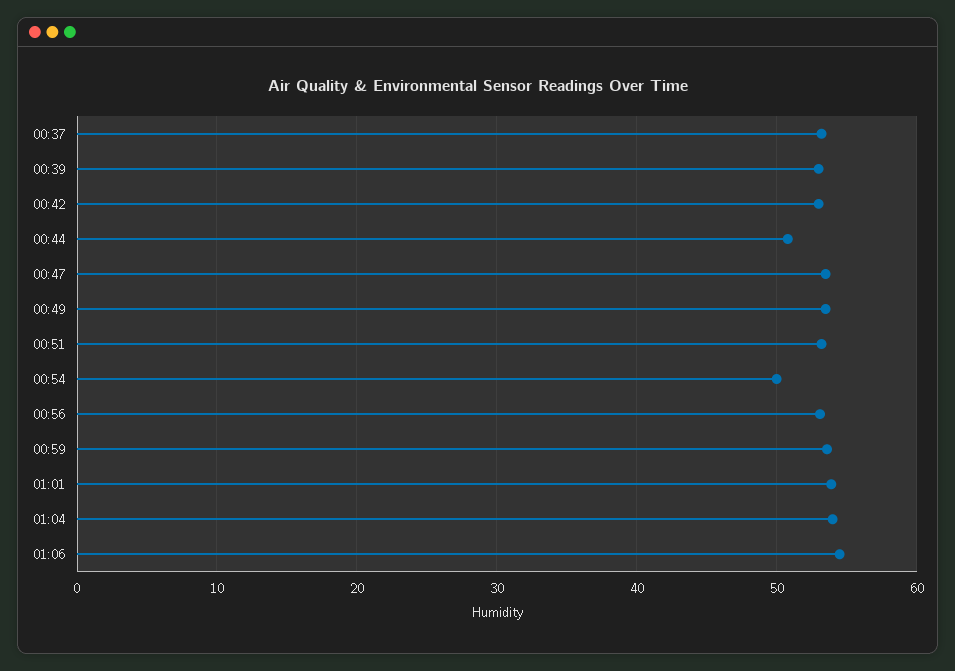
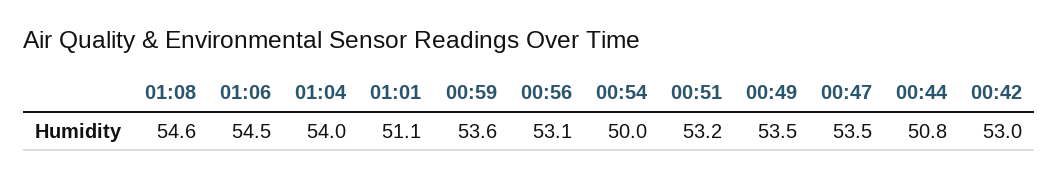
00:37: 53 -> none
00:39: 53 -> none
01:01: 54 -> 51.1
01:08: none -> 54.6

